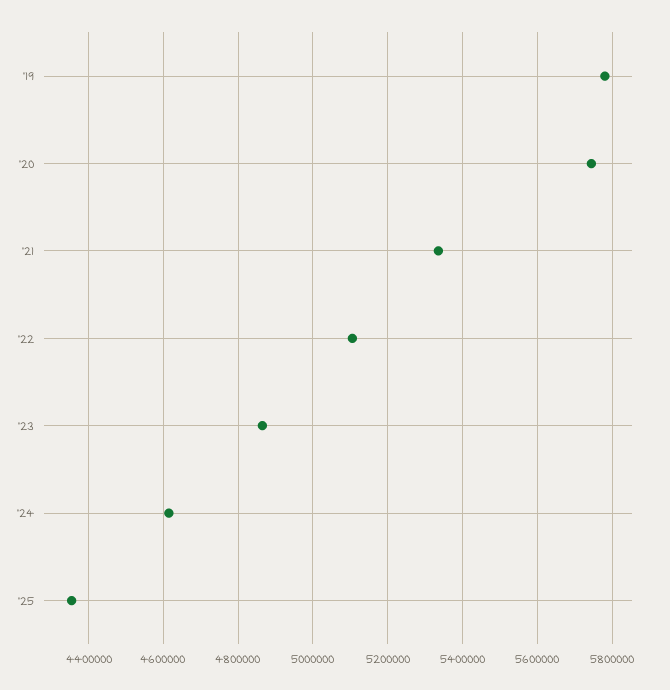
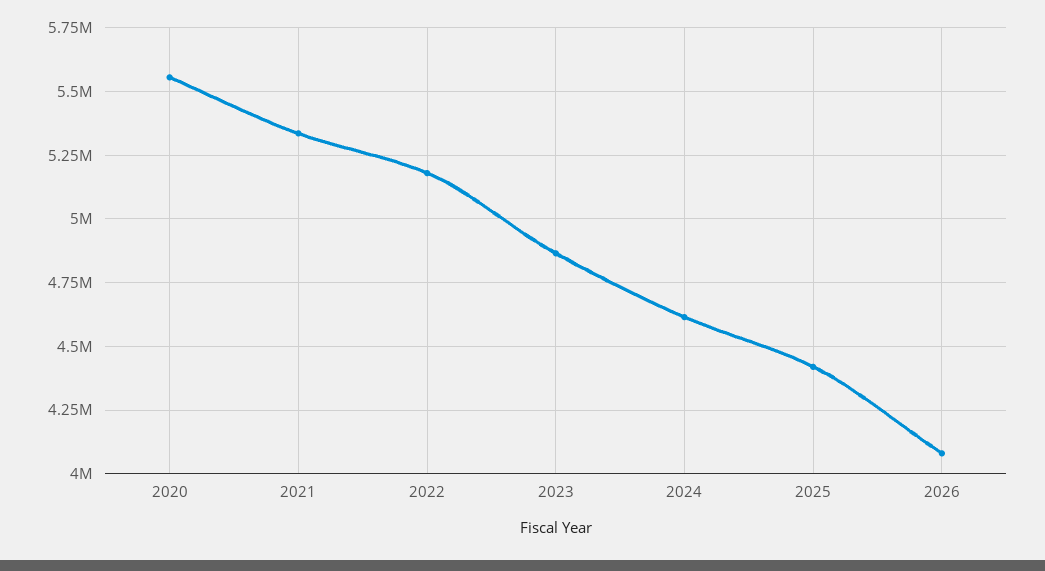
'19: 5780000 -> none
'20: 5740000 -> 5550000
'22: 5100000 -> 5175000
'25: 4360000 -> 4425000
2026: none -> 4075000

